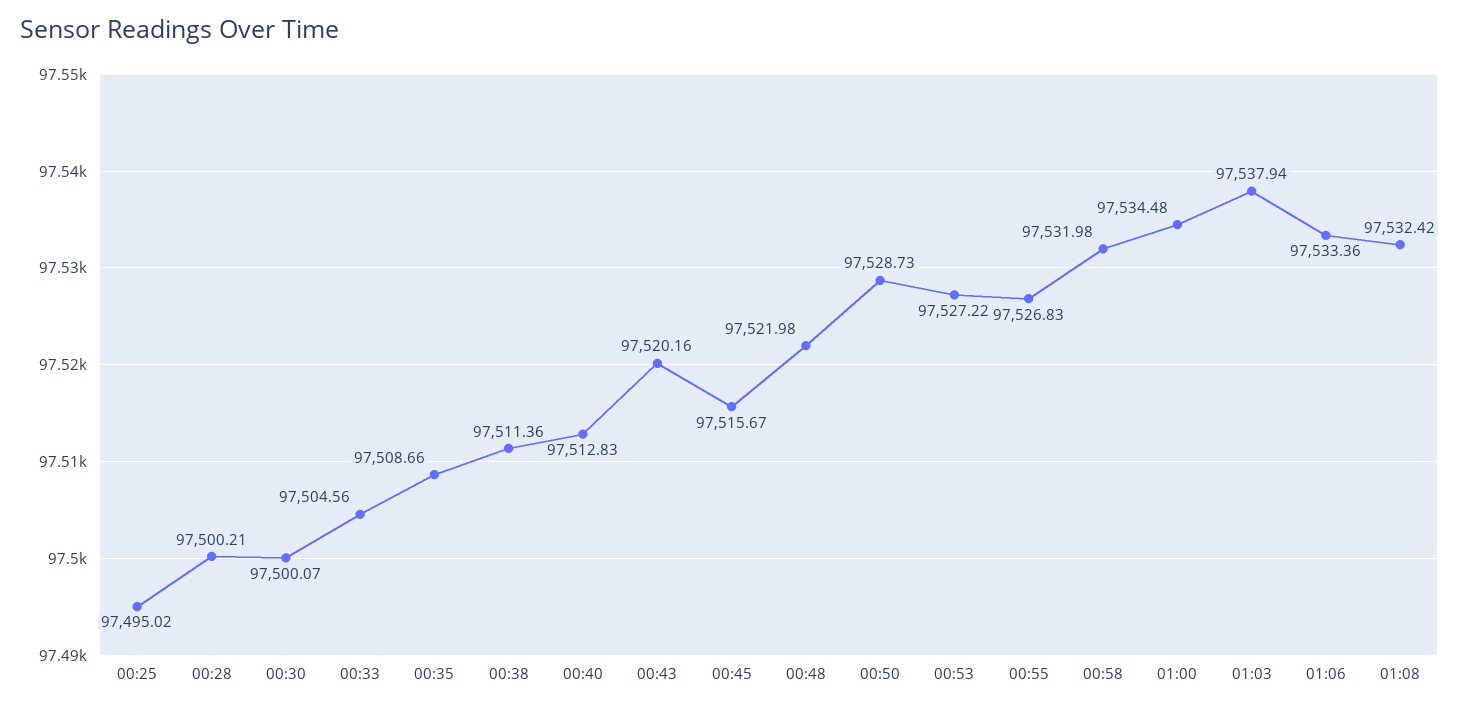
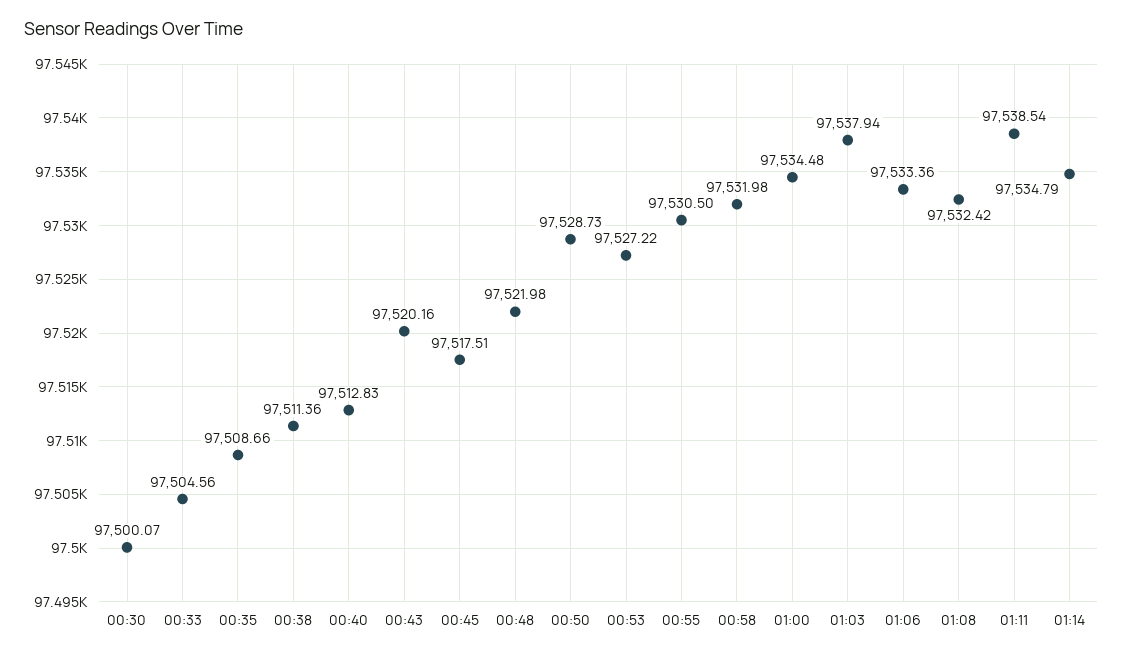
00:25: 97495.02 -> none
00:28: 97500.21 -> none
00:45: 97515.67 -> 97517.51
00:55: 97526.83 -> 97530.5
01:11: none -> 97538.54
01:14: none -> 97534.79

